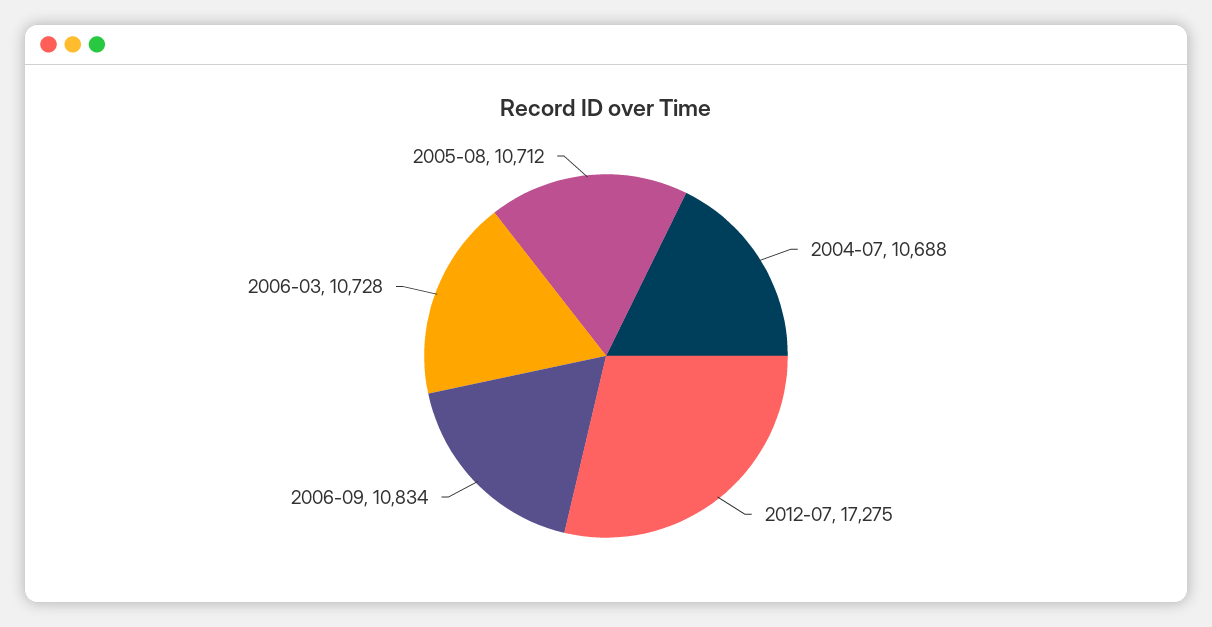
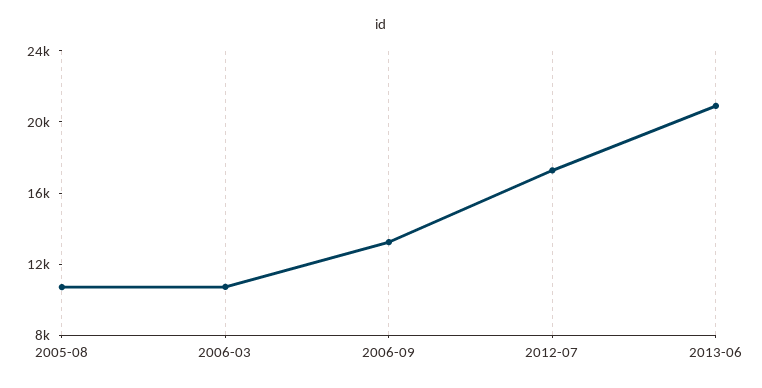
2004-07: 10688 -> none
2006-09: 10834 -> 13000
2013-06: none -> 21000

